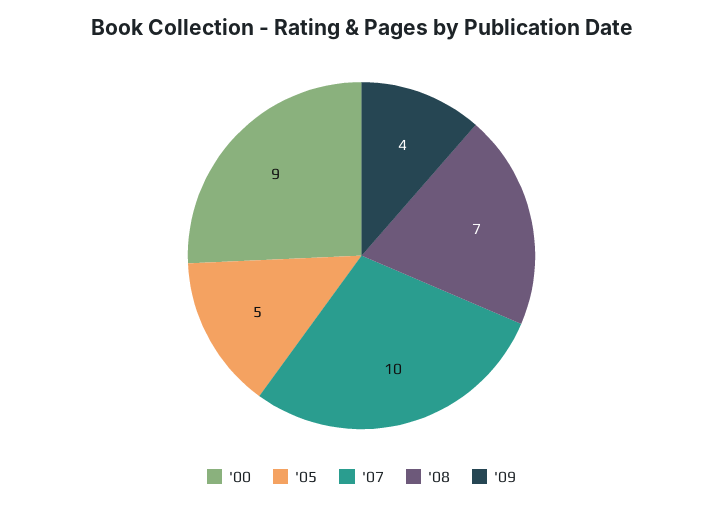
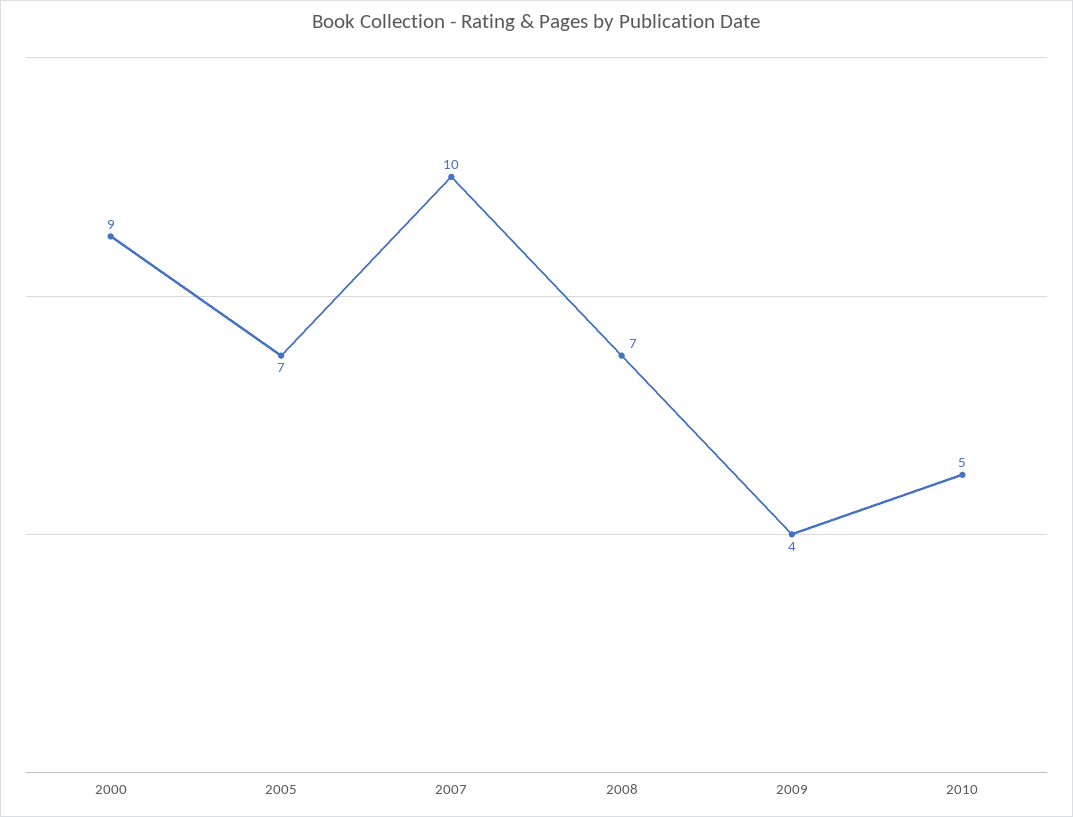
'05: 5 -> 7
2010: none -> 5

